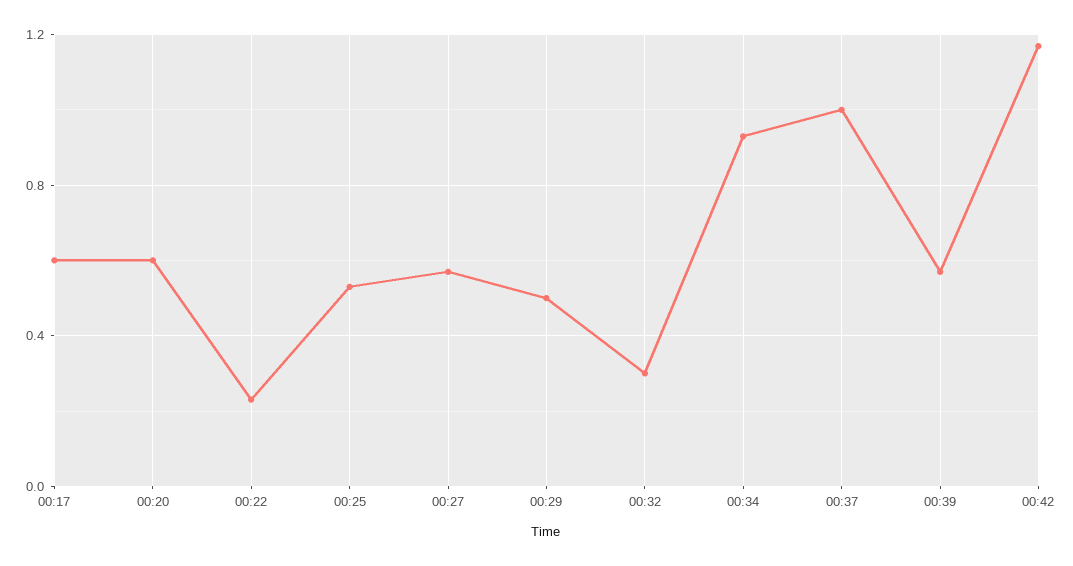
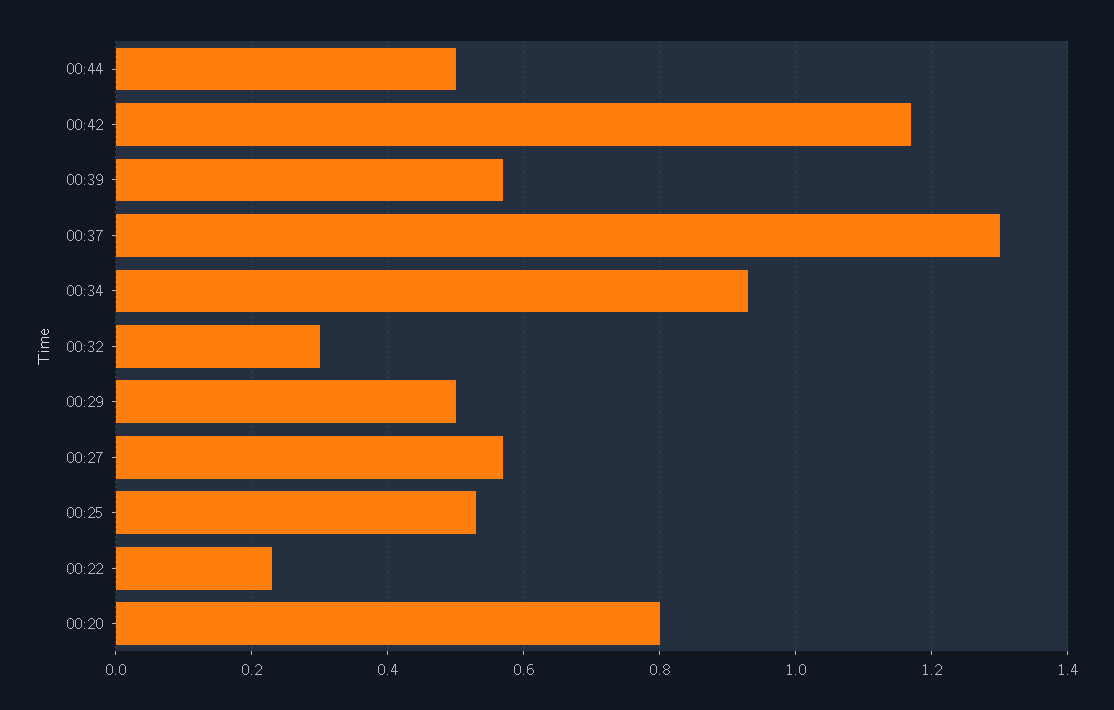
00:17: 0.6 -> none
00:20: 0.6 -> 0.8
00:37: 1 -> 1.3
00:44: none -> 0.5

